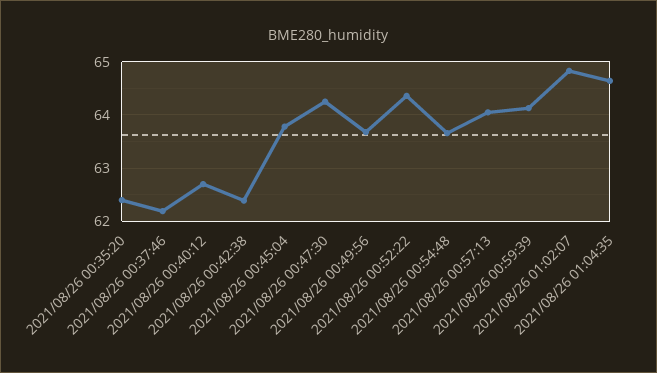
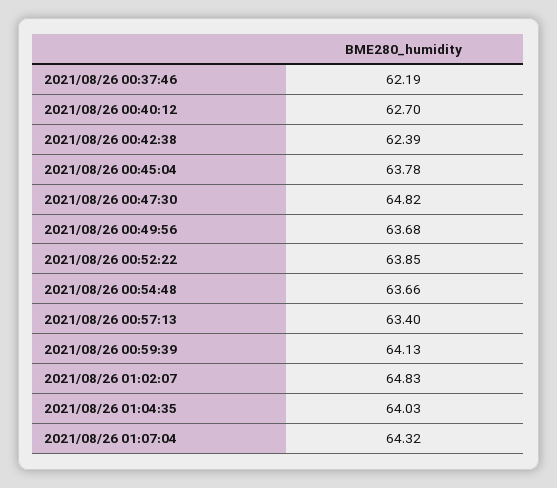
2021/08/26 00:35:20: 62.4 -> none
2021/08/26 00:47:30: 64.2 -> 64.82
2021/08/26 00:52:22: 64.4 -> 63.85
2021/08/26 00:57:13: 64 -> 63.4
2021/08/26 01:04:35: 64.6 -> 64.03
2021/08/26 01:07:04: none -> 64.32

